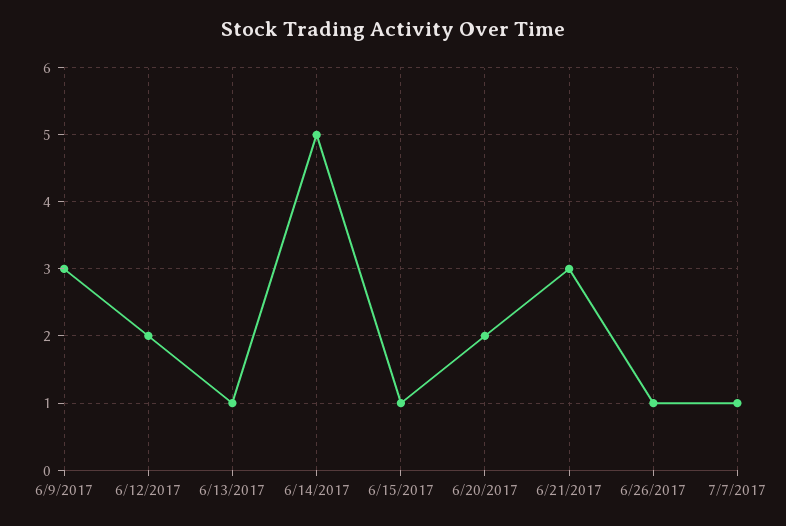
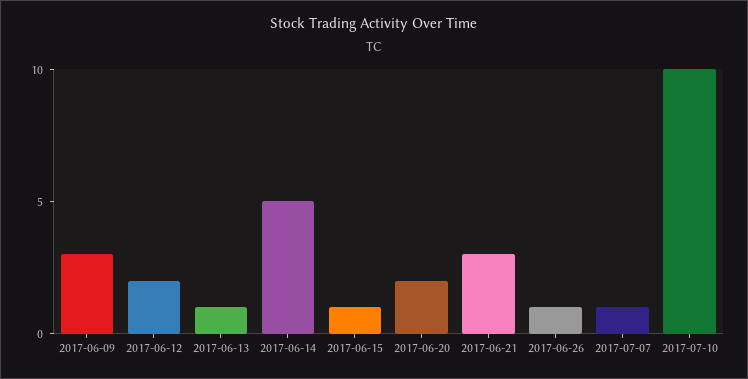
2017-07-10: none -> 10

